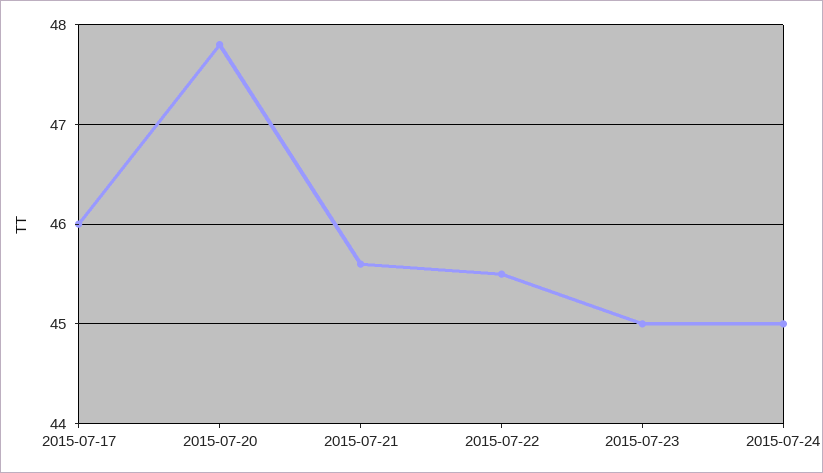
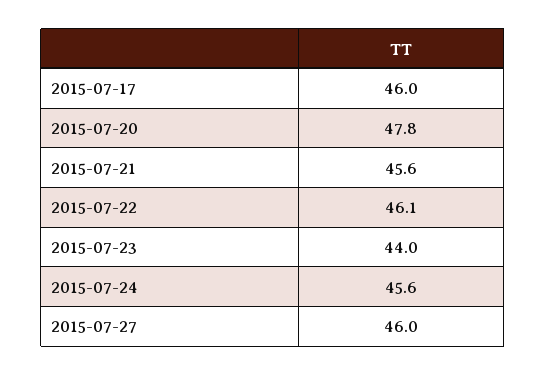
2015-07-22: 45.5 -> 46.1
2015-07-23: 45 -> 44
2015-07-24: 45 -> 45.6
2015-07-27: none -> 46

